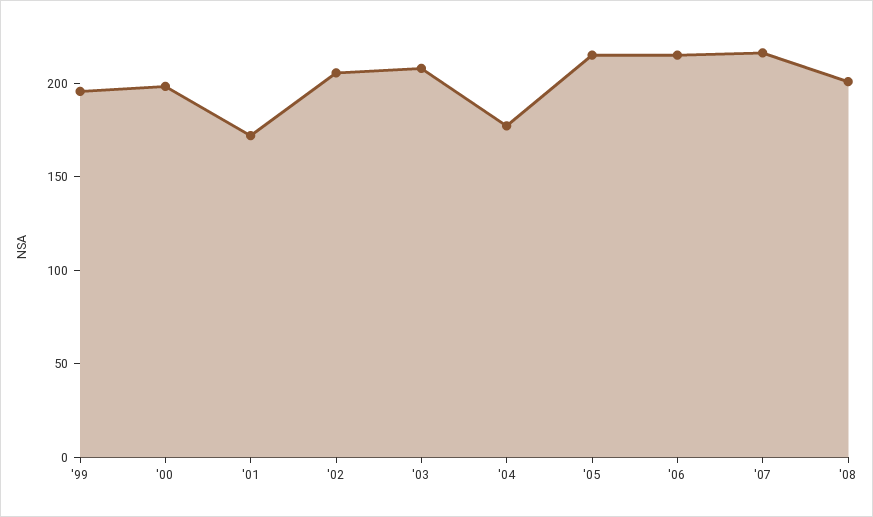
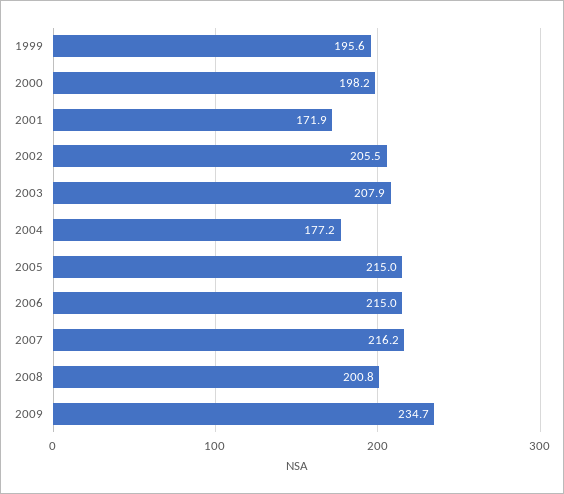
2009: none -> 234.7

